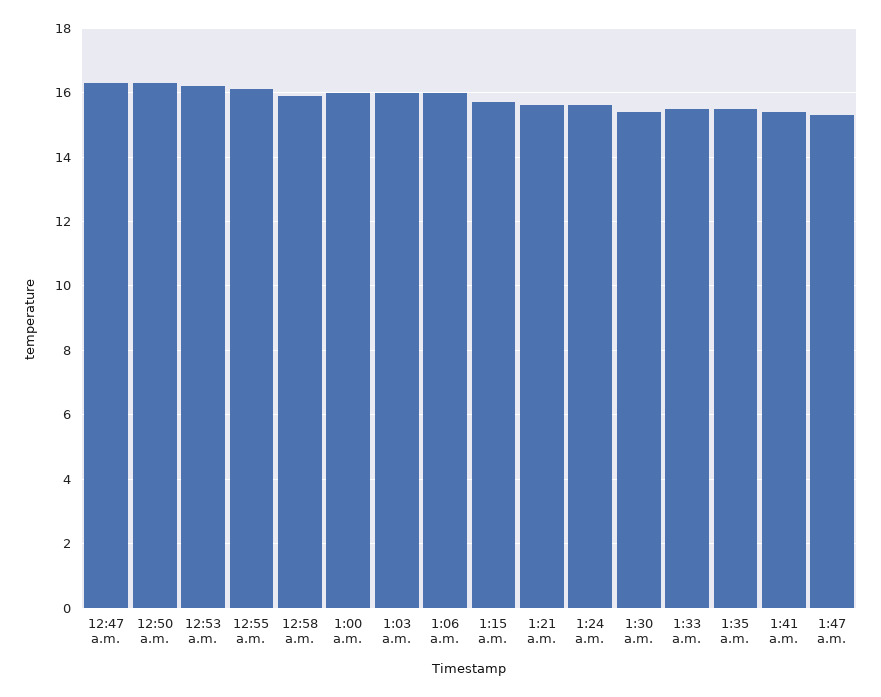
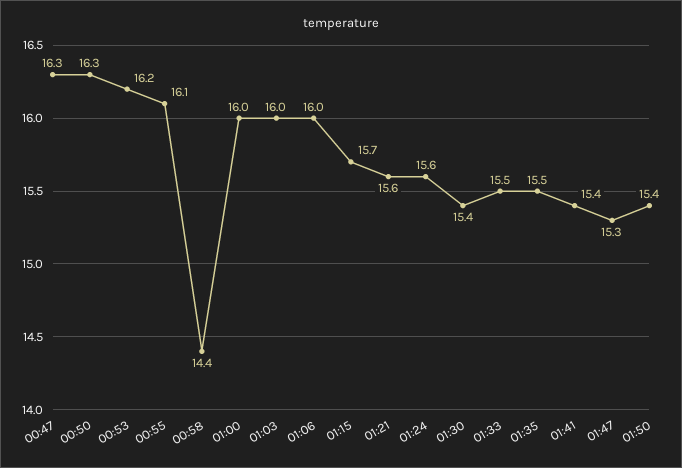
12:58 a.m.: 16 -> 14.4
01:50: none -> 15.4

